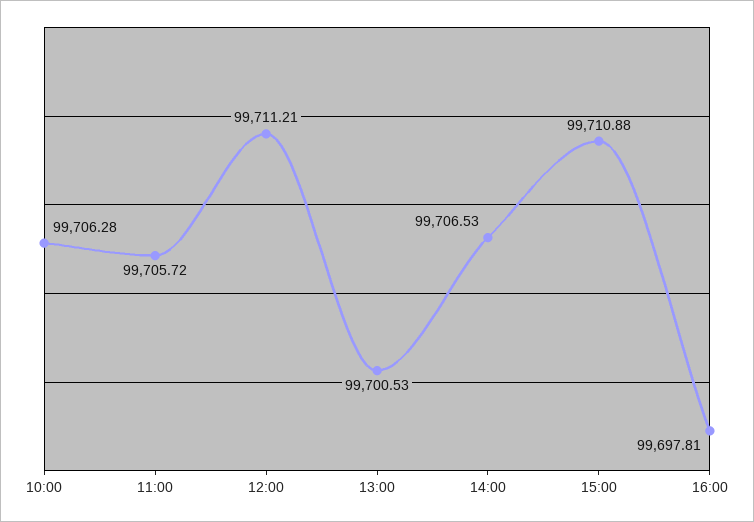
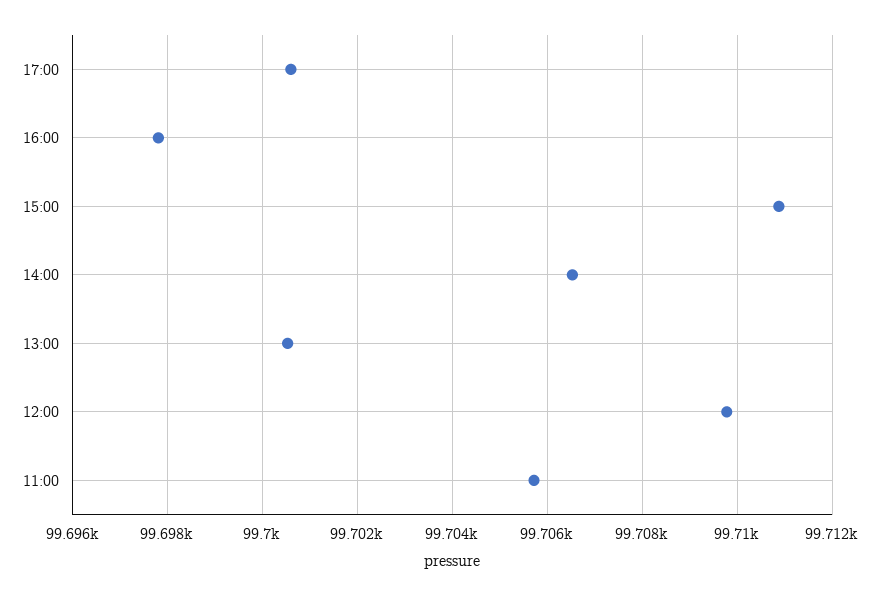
10:00: 99706.28 -> none
12:00: 99711.21 -> 99709.8
17:00: none -> 99700.6

